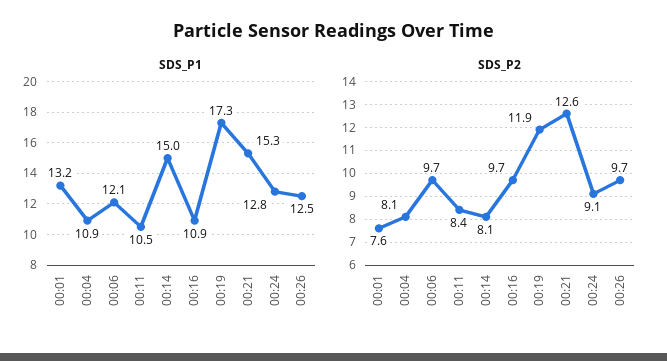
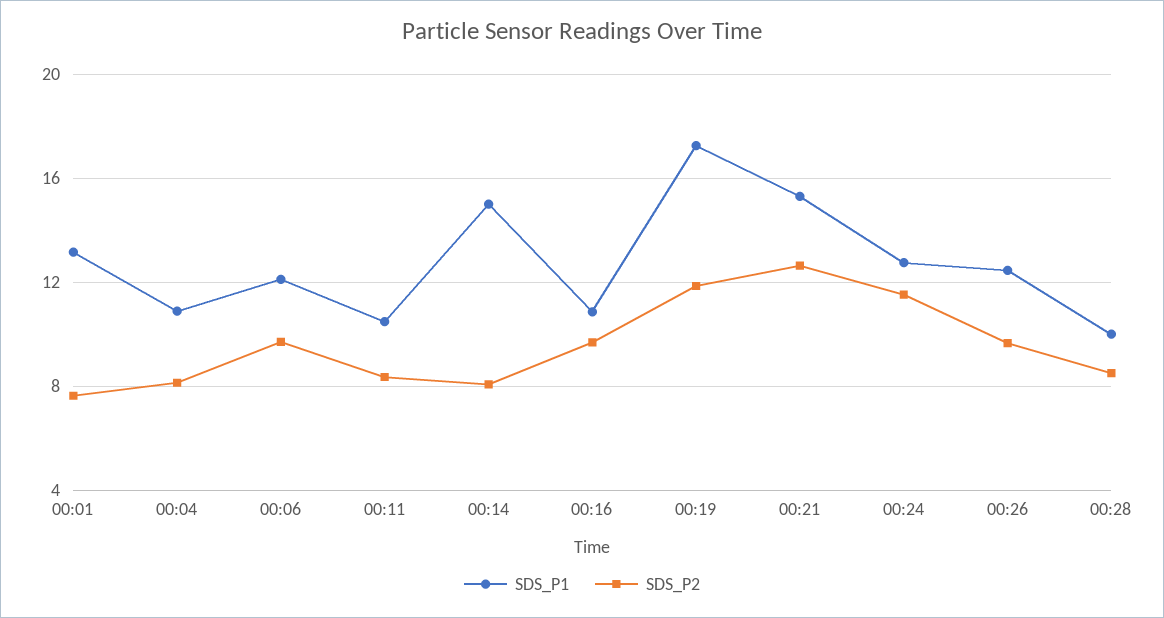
SDS_P2, 00:24: 9.1 -> 11.5
SDS_P1, 00:28: none -> 10
SDS_P2, 00:28: none -> 8.5

